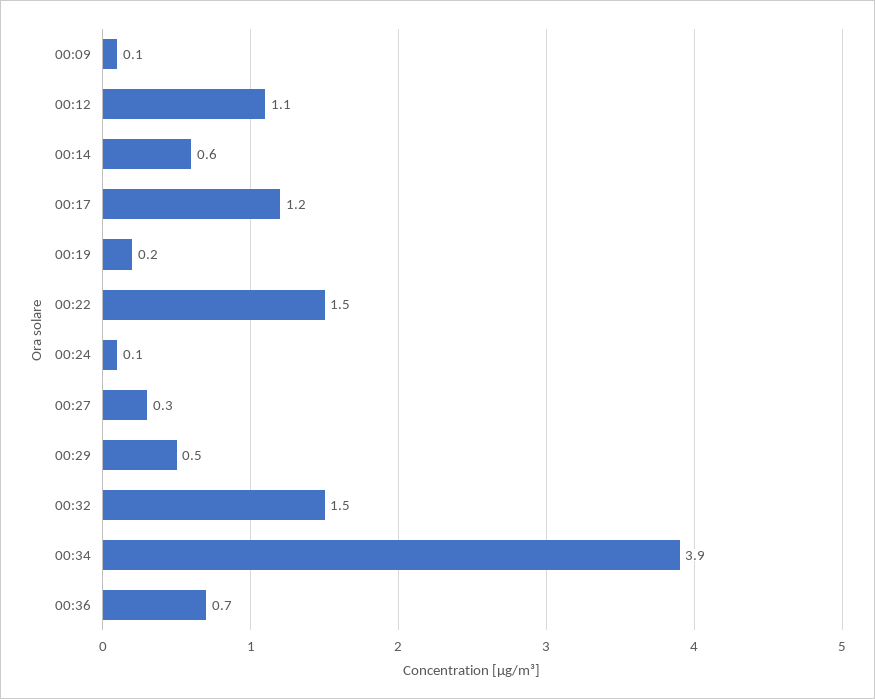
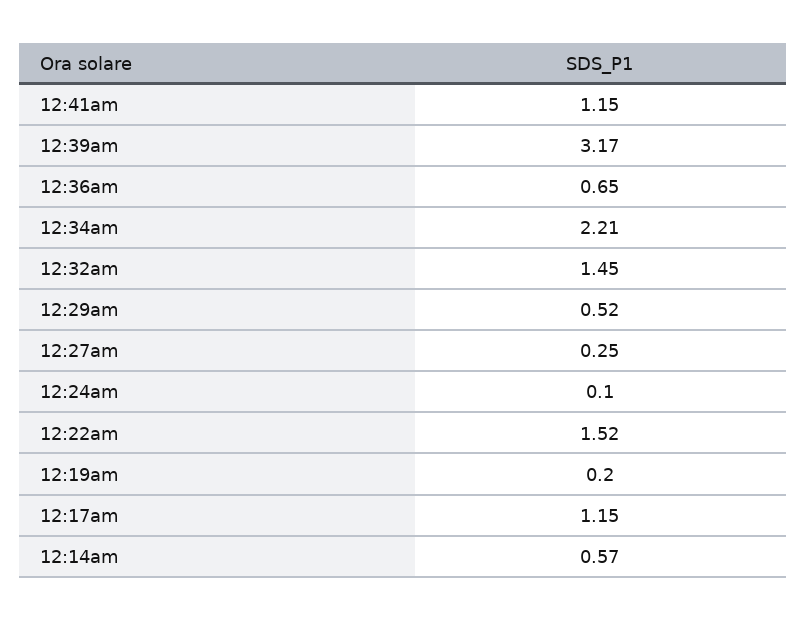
00:09: 0.1 -> none
00:12: 1.1 -> none
00:34: 3.9 -> 2.21
12:41am: none -> 1.15
12:39am: none -> 3.17

